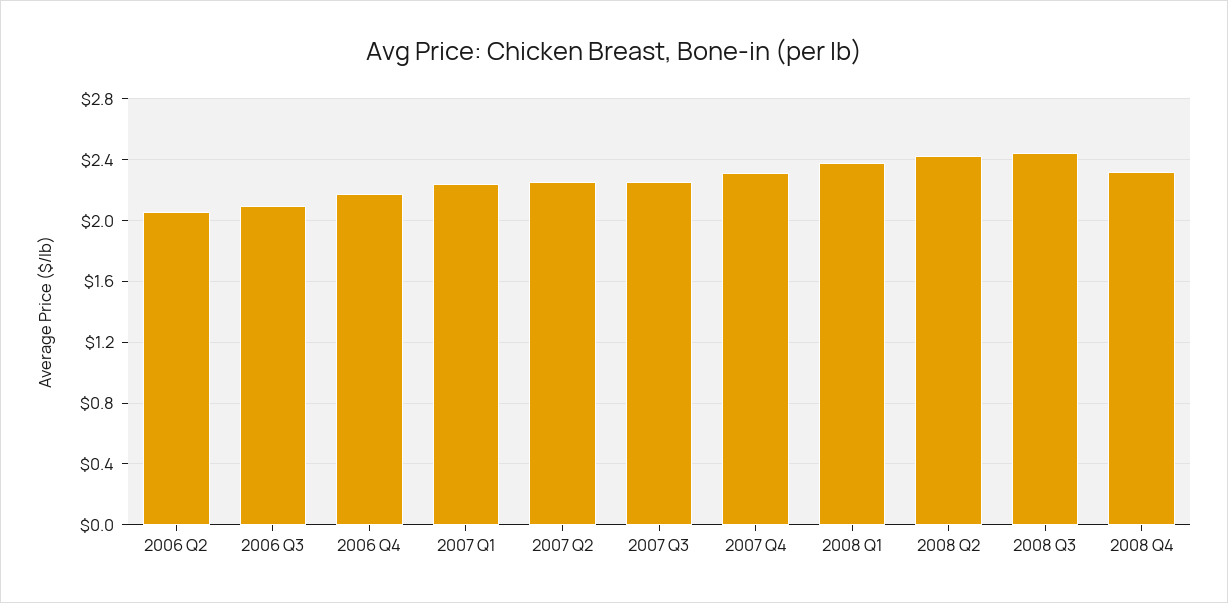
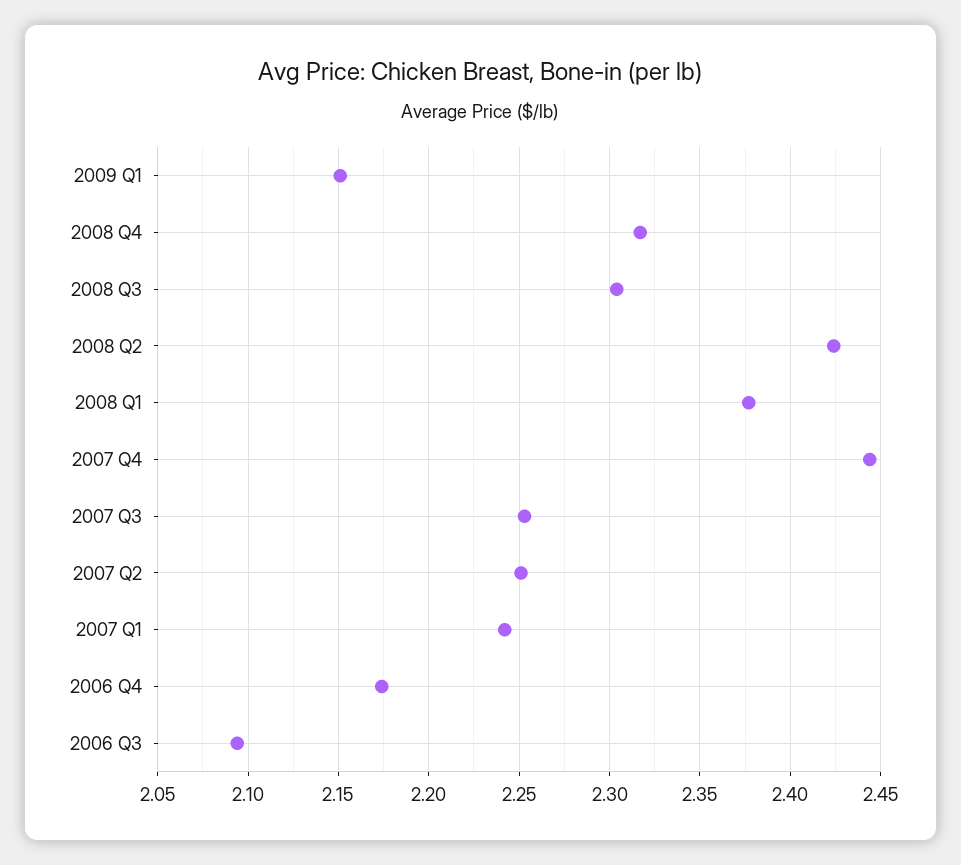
2006 Q2: 2.05 -> none
2007 Q4: 2.3 -> 2.445
2008 Q3: 2.45 -> 2.305
2009 Q1: none -> 2.15

